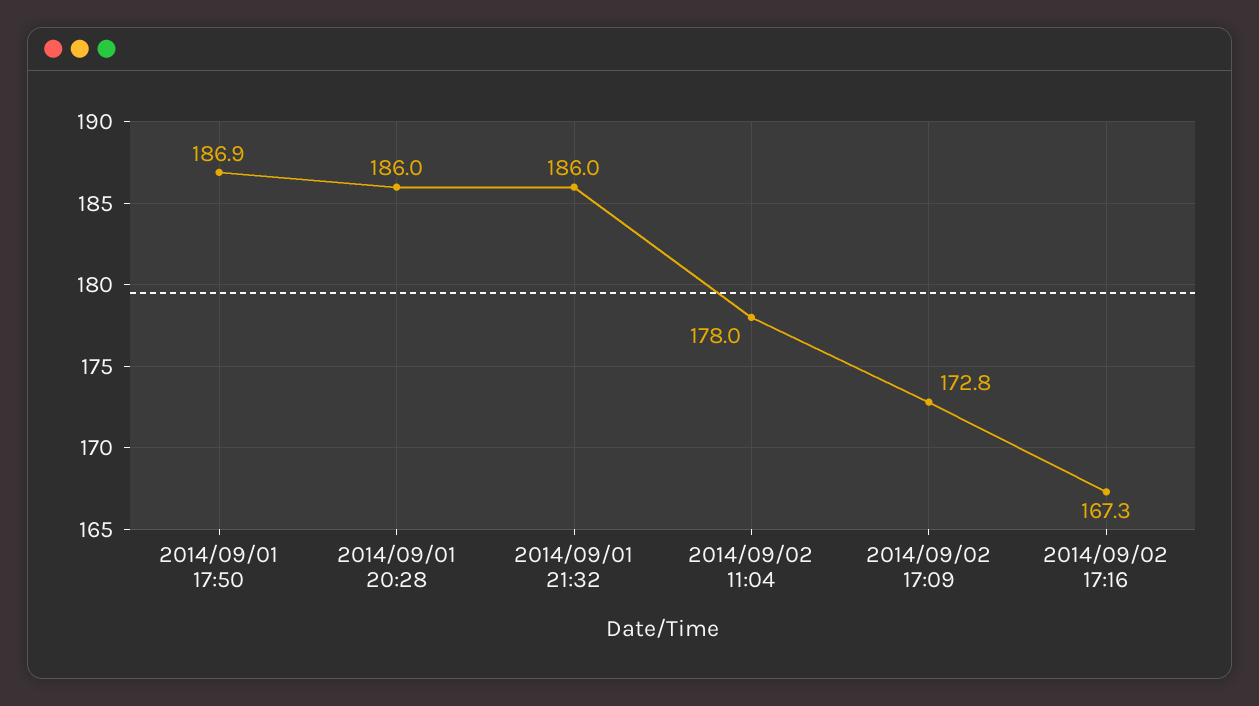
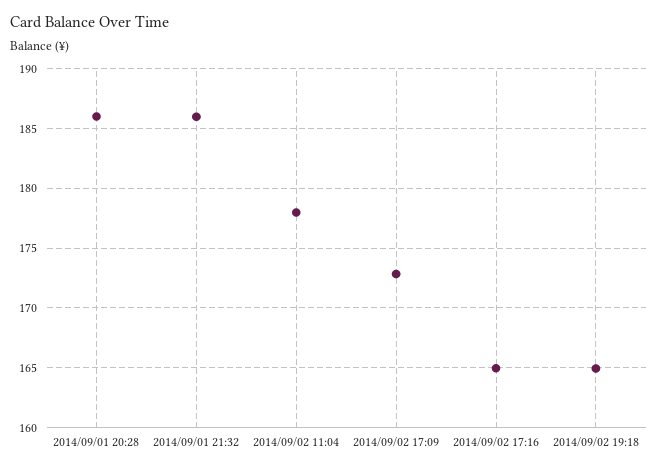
2014/09/01 17:50: 186.9 -> none
2014/09/02 17:16: 167.3 -> 165
2014/09/02 19:18: none -> 165

